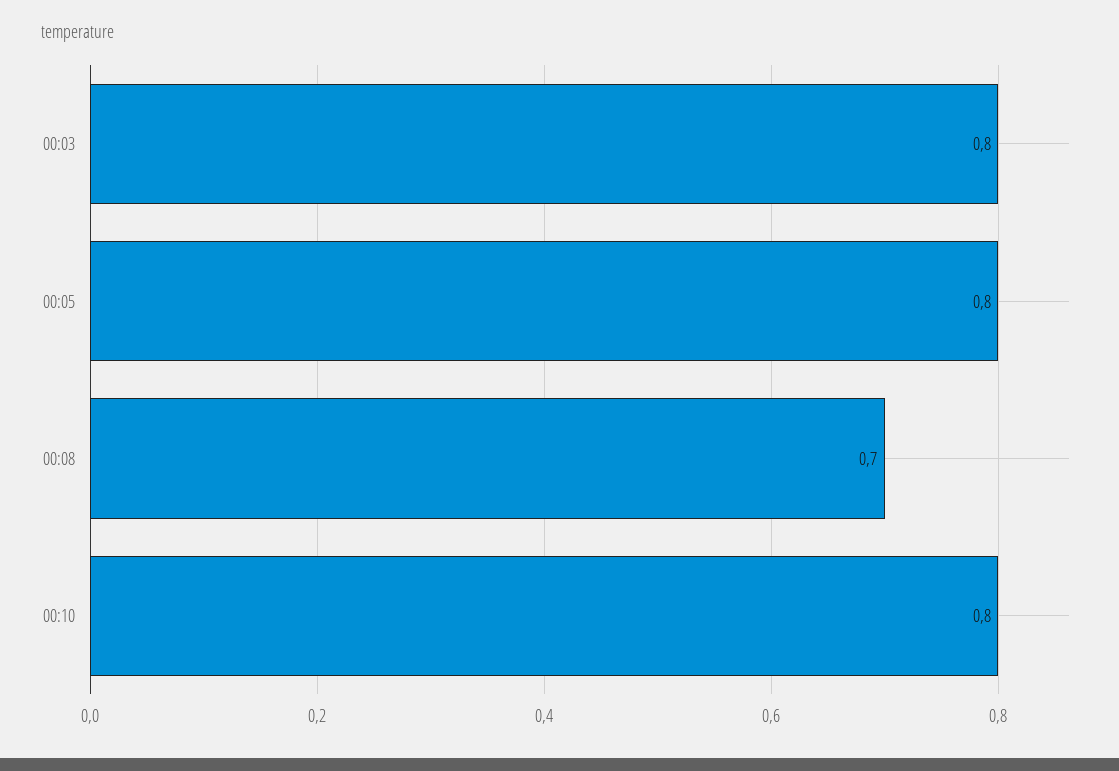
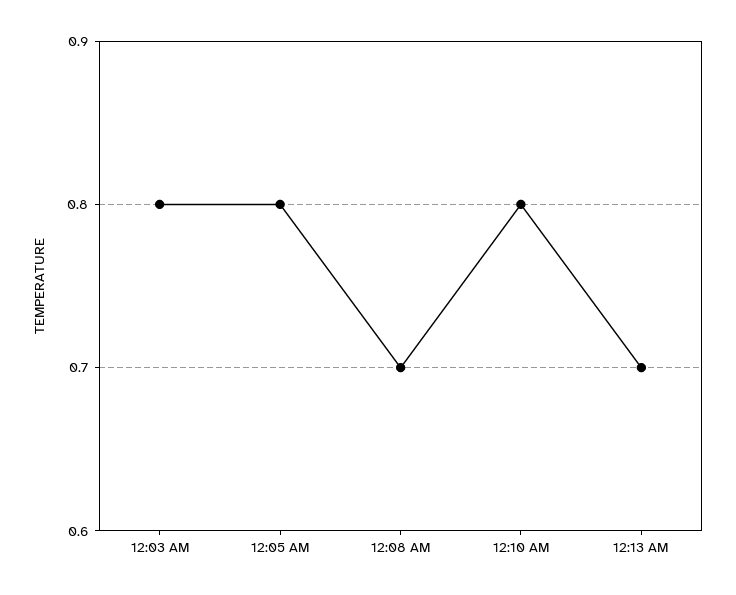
12:13 AM: none -> 0.7

